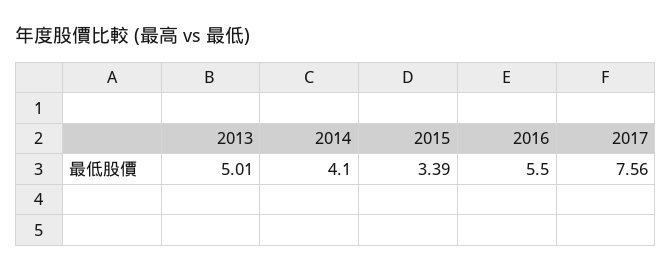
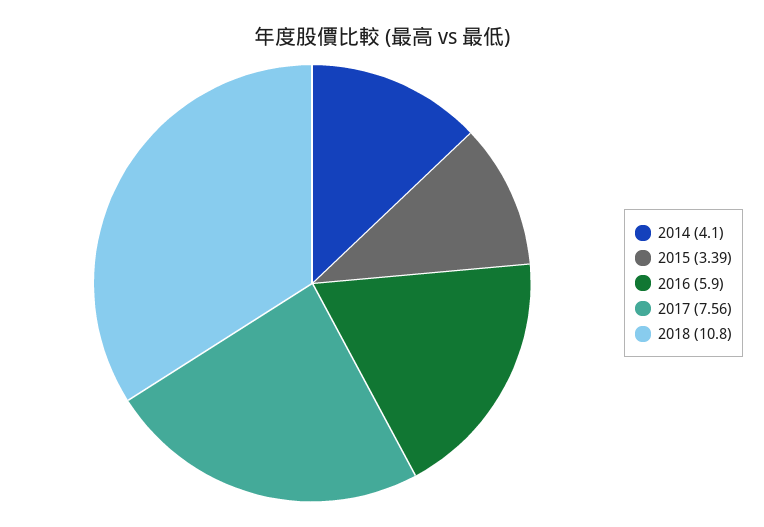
2013: 5.01 -> none
2016: 5.5 -> 5.9
2018: none -> 10.8

